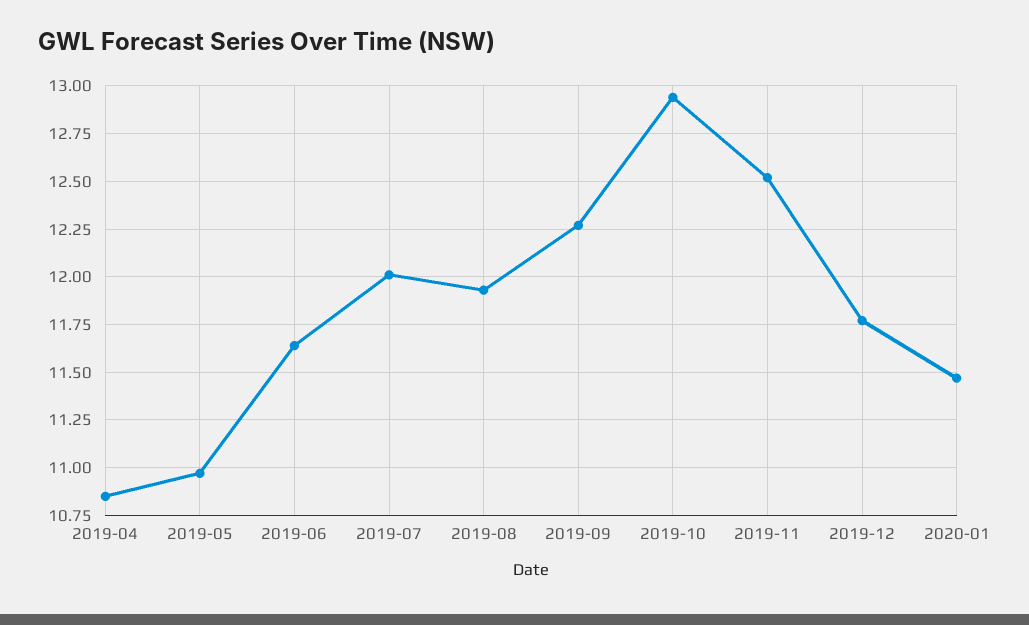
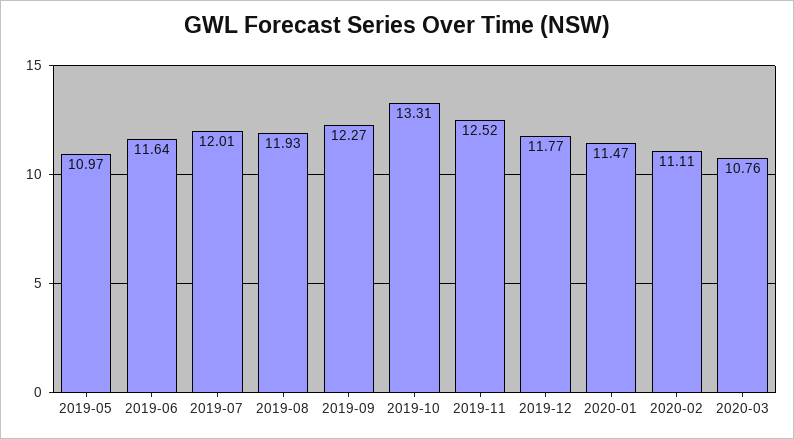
2019-04: 10.85 -> none
2019-10: 12.95 -> 13.31
2020-02: none -> 11.11
2020-03: none -> 10.76

